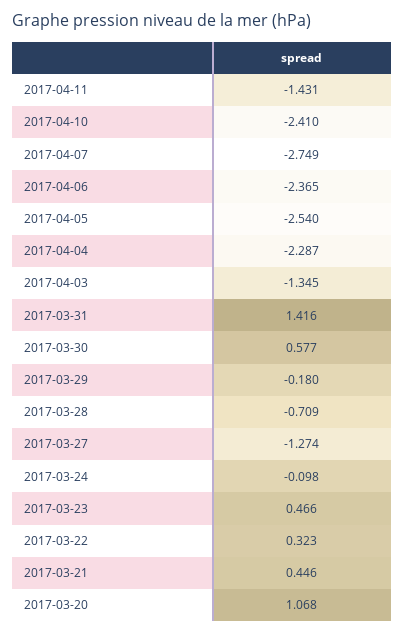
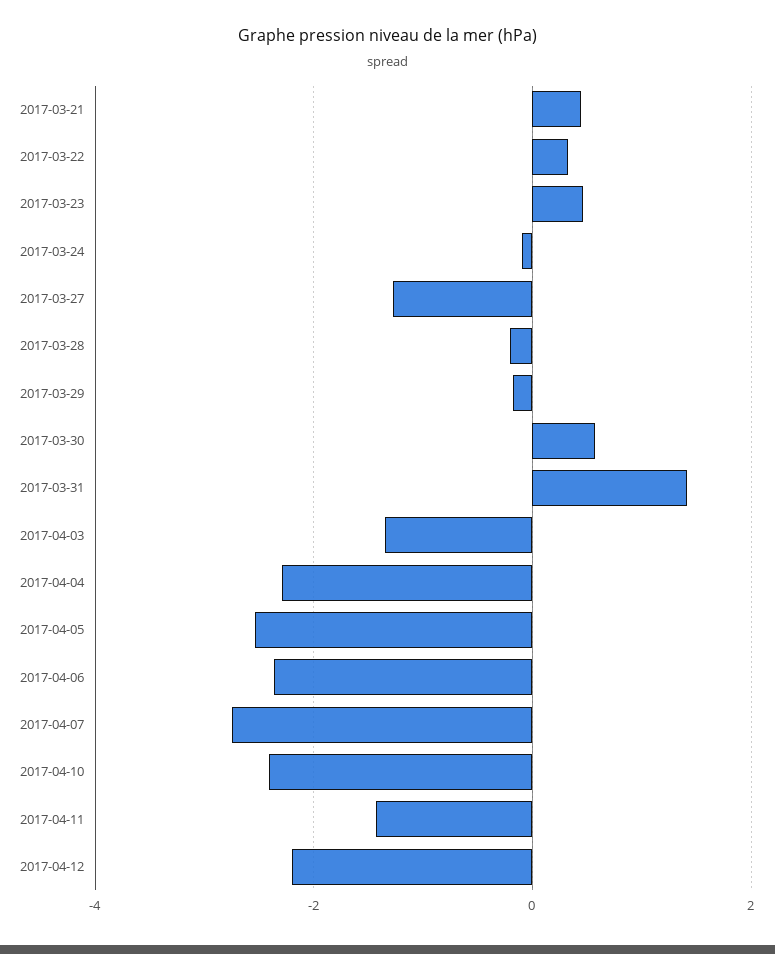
2017-03-28: -0.709 -> -0.2
2017-03-20: 1.068 -> none
2017-04-12: none -> -2.2

